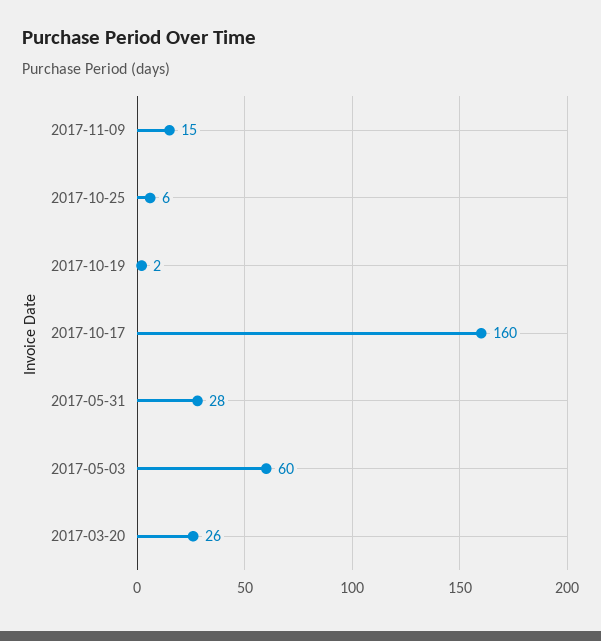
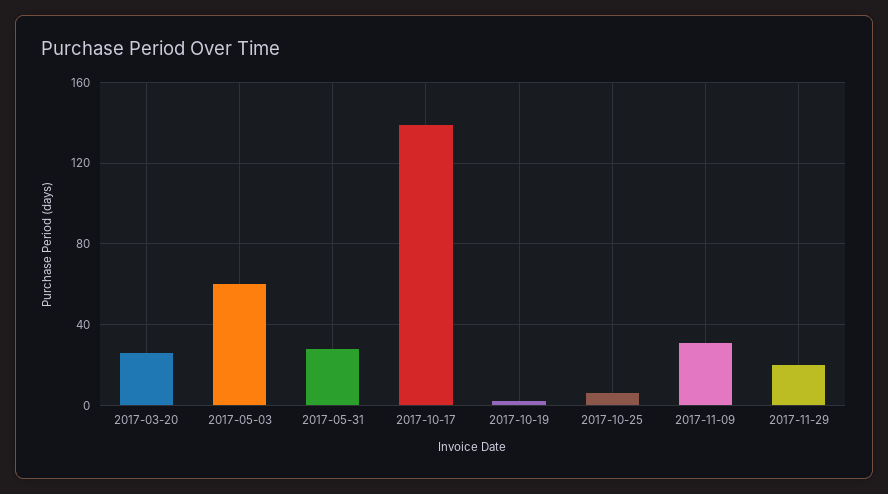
2017-11-09: 15 -> 30
2017-10-17: 160 -> 140
2017-11-29: none -> 20

